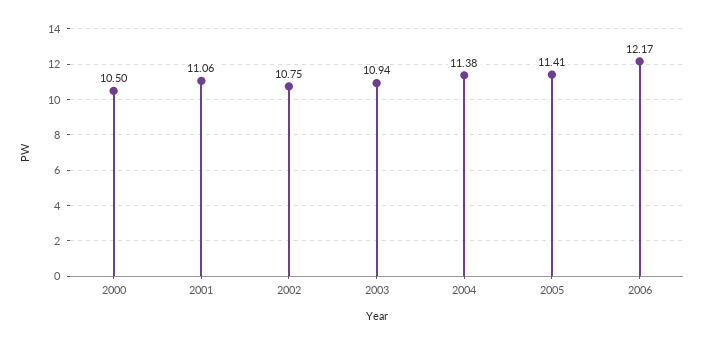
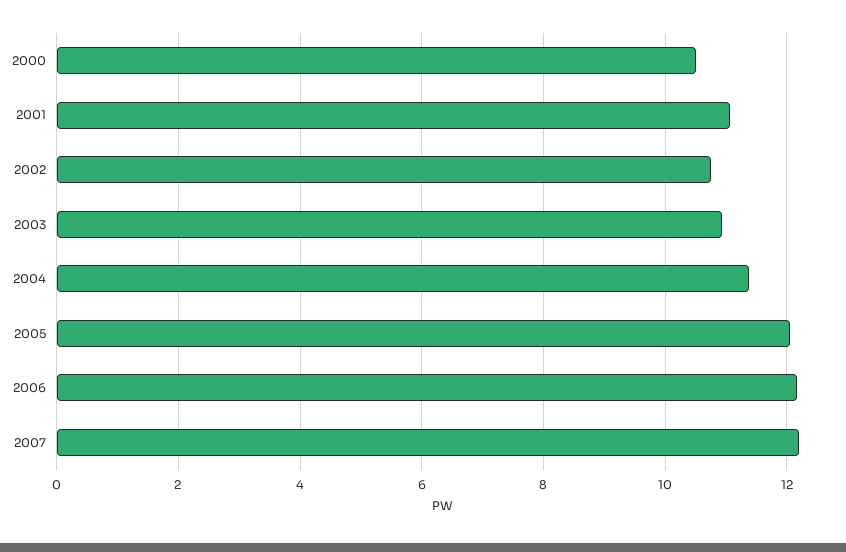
2005: 11.41 -> 12
2007: none -> 12.2

